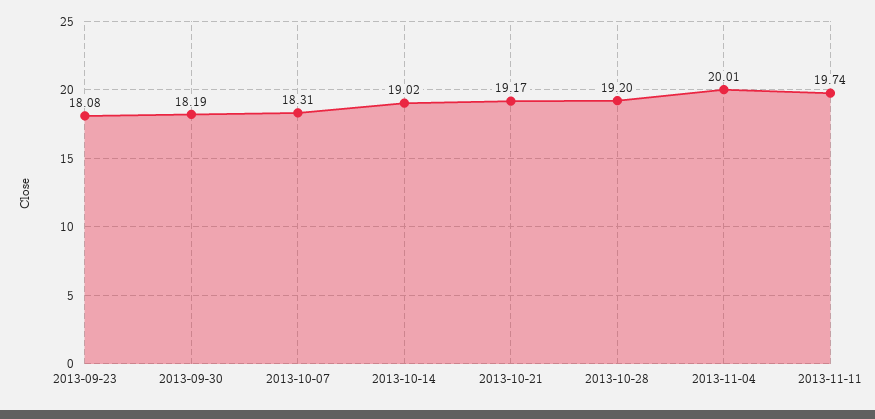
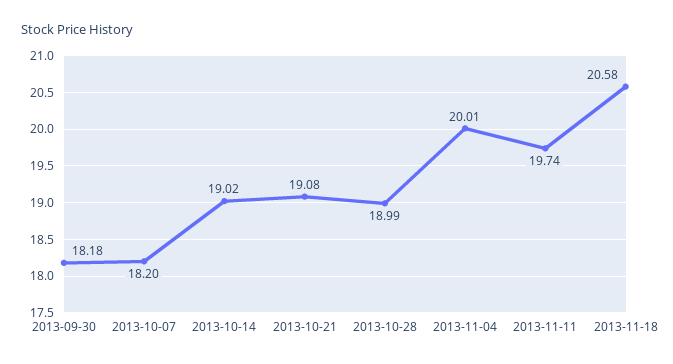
2013-09-23: 18.08 -> none
2013-09-30: 18.19 -> 18.18
2013-10-07: 18.31 -> 18.2
2013-10-21: 19.17 -> 19.08
2013-10-28: 19.2 -> 18.99
2013-11-18: none -> 20.58

